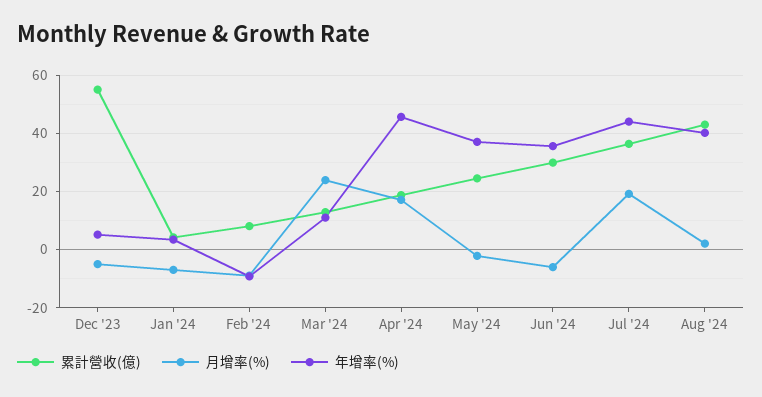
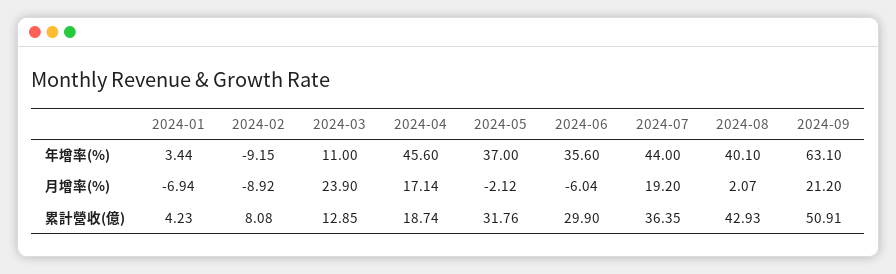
累計營收(億), Dec '23: 55 -> none
月增率(%), Dec '23: -5 -> none
年增率(%), Dec '23: 5 -> none
累計營收(億), May '24: 25 -> 31.76
年增率(%), 2024-09: none -> 63.1
月增率(%), 2024-09: none -> 21.2
累計營收(億), 2024-09: none -> 50.91

